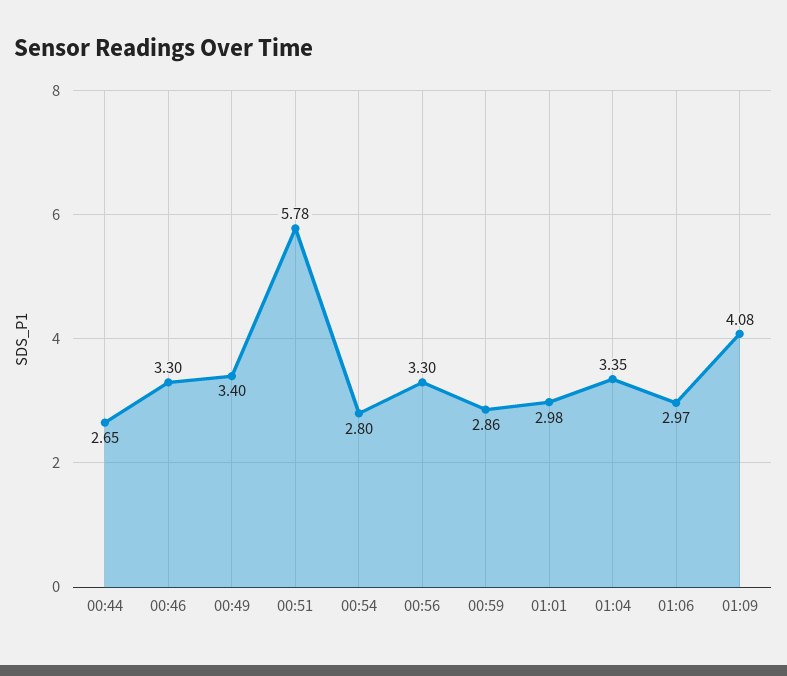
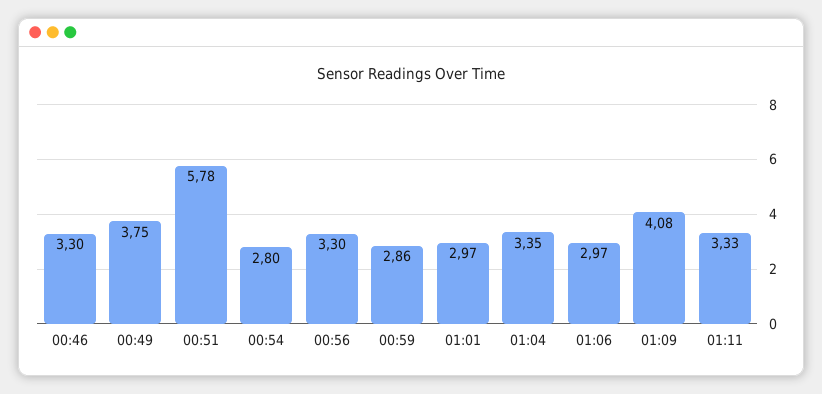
00:44: 2.65 -> none
00:49: 3.4 -> 3.75
01:01: 2.98 -> 2.97
01:11: none -> 3.33

